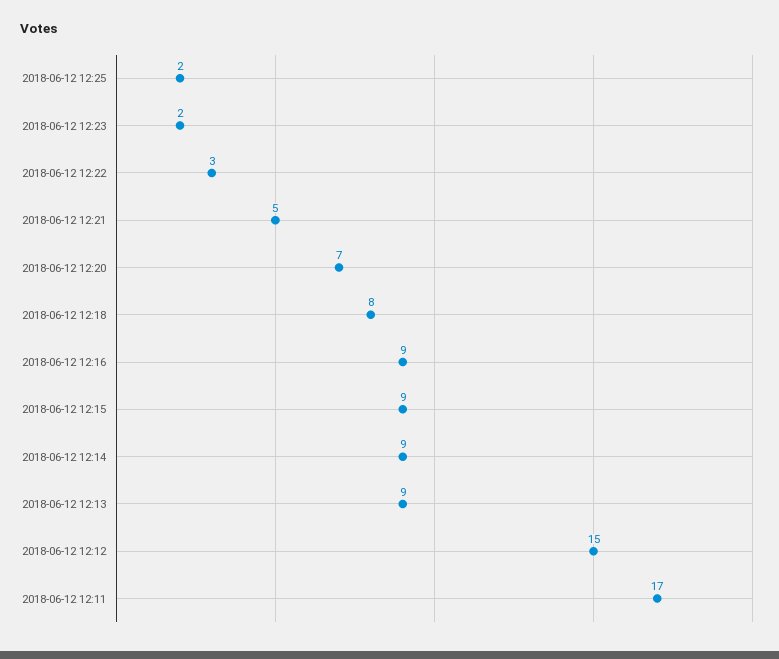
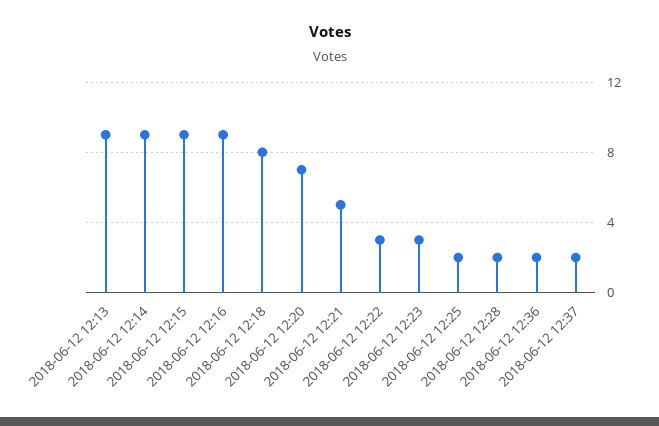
2018-06-12 12:23: 2 -> 3
2018-06-12 12:12: 15 -> none
2018-06-12 12:11: 17 -> none
2018-06-12 12:28: none -> 2
2018-06-12 12:36: none -> 2
2018-06-12 12:37: none -> 2

